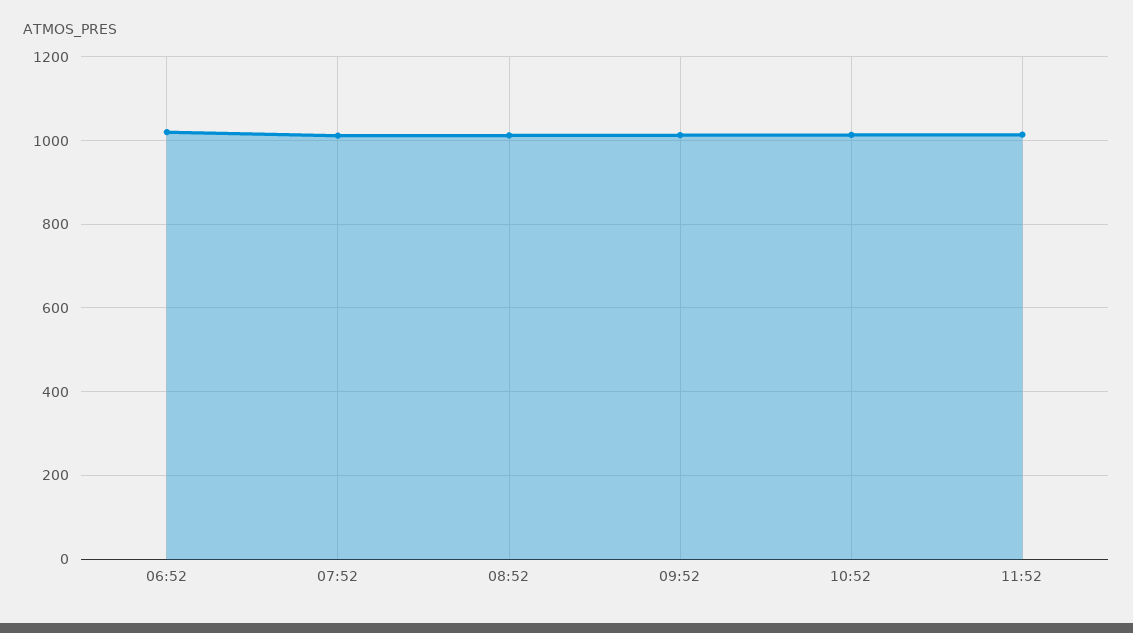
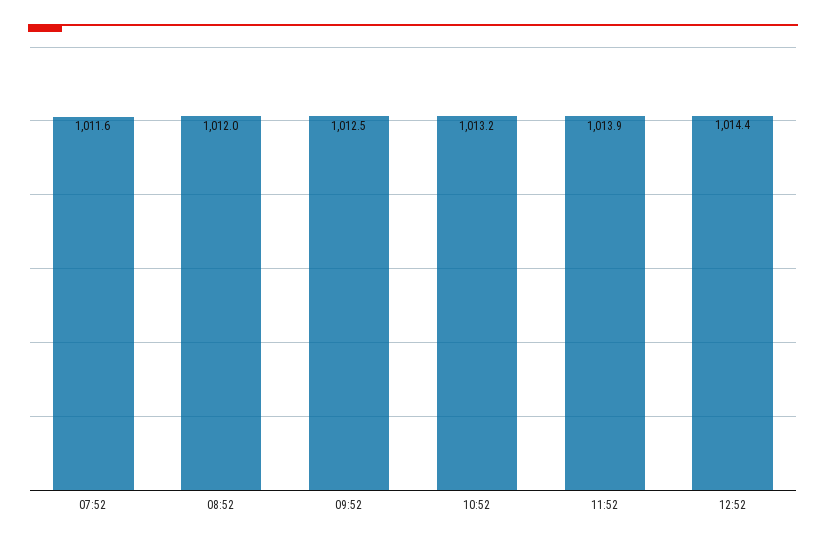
06:52: 1020 -> none
12:52: none -> 1014.4

